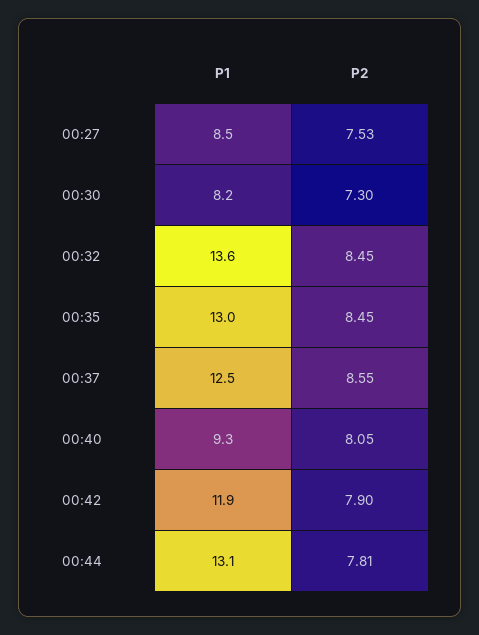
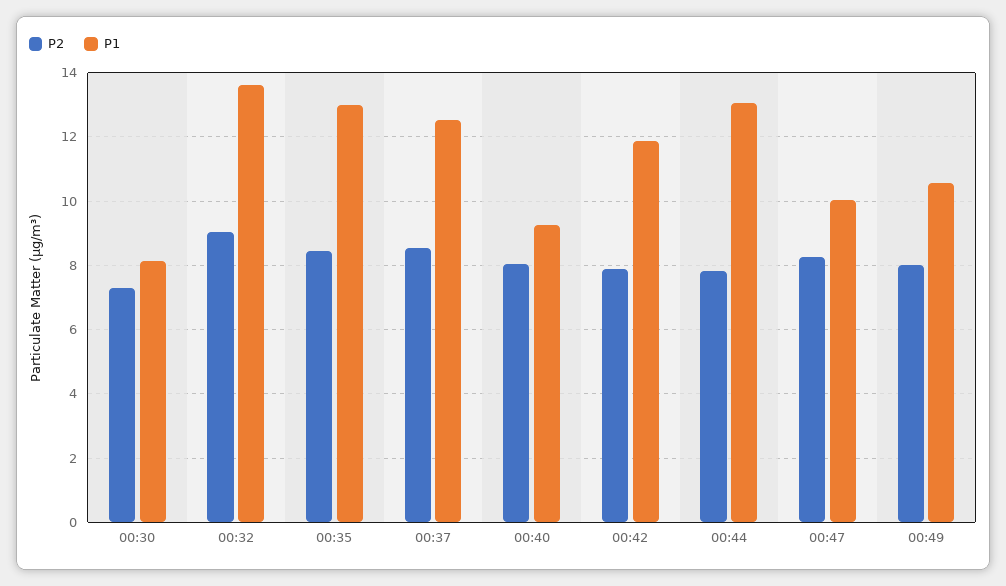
P1, 00:27: 8.5 -> none
P2, 00:27: 7.53 -> none
P2, 00:32: 8.45 -> 9
P2, 00:47: none -> 8.2
P1, 00:47: none -> 10
P2, 00:49: none -> 8
P1, 00:49: none -> 10.6

